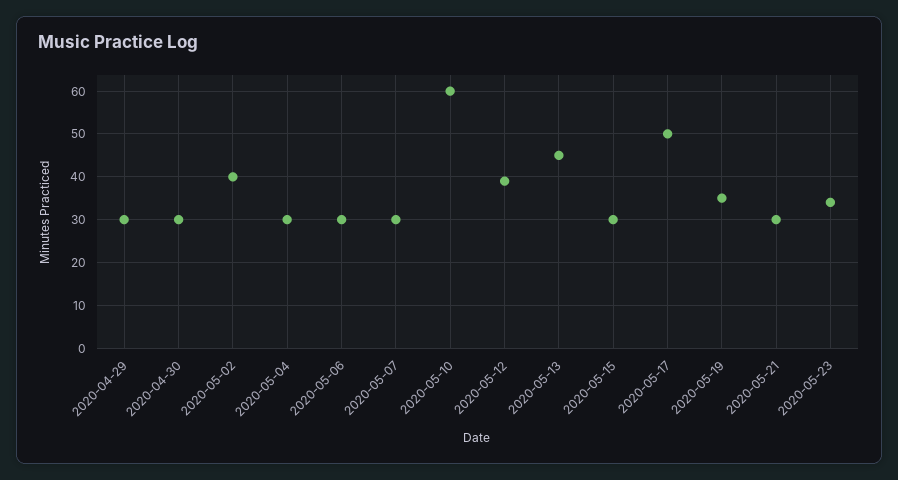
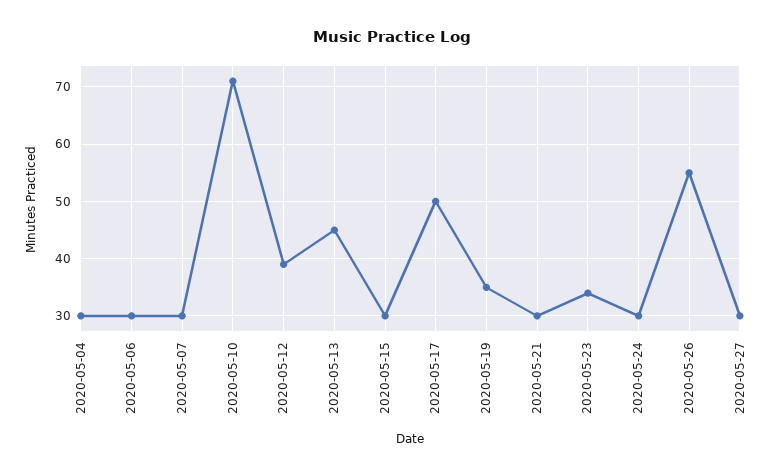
2020-04-29: 30 -> none
2020-04-30: 30 -> none
2020-05-02: 40 -> none
2020-05-10: 60 -> 70
2020-05-24: none -> 30
2020-05-26: none -> 55
2020-05-27: none -> 30

